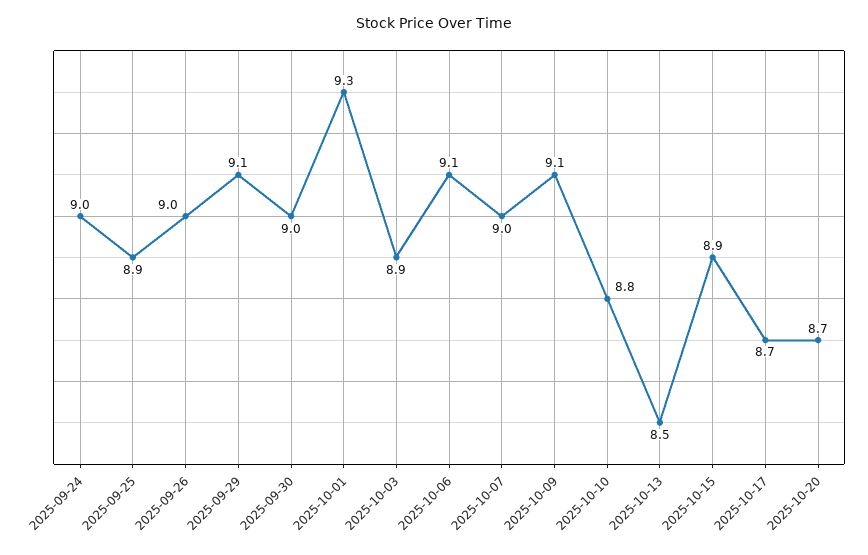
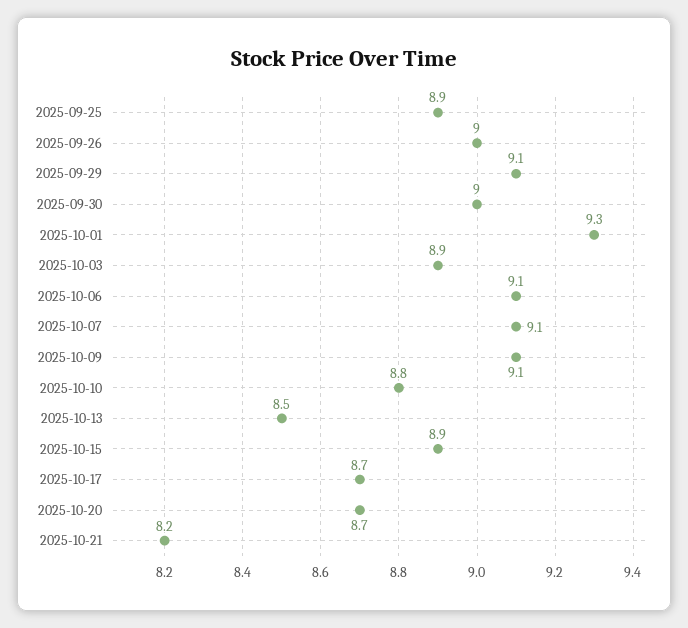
2025-09-24: 9 -> none
2025-10-07: 9 -> 9.1
2025-10-21: none -> 8.2

